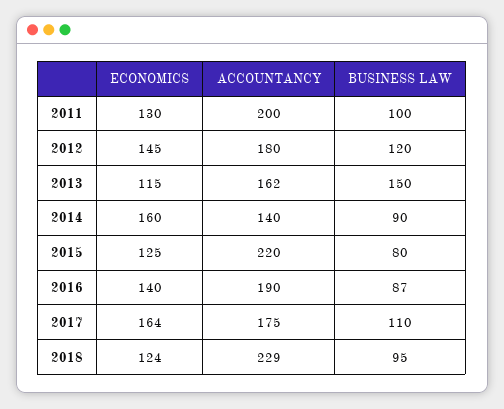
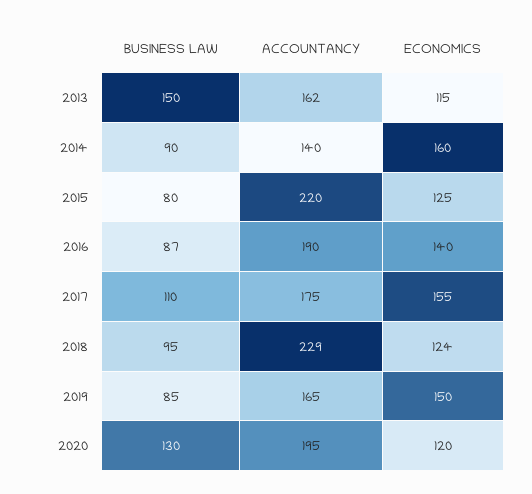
ECONOMICS, 2011: 130 -> none
ACCOUNTANCY, 2011: 200 -> none
BUSINESS LAW, 2011: 100 -> none
ECONOMICS, 2012: 145 -> none
ACCOUNTANCY, 2012: 180 -> none
BUSINESS LAW, 2012: 120 -> none
ECONOMICS, 2017: 164 -> 155
BUSINESS LAW, 2019: none -> 85
ACCOUNTANCY, 2019: none -> 165
ECONOMICS, 2019: none -> 150
BUSINESS LAW, 2020: none -> 130
ACCOUNTANCY, 2020: none -> 195
ECONOMICS, 2020: none -> 120

